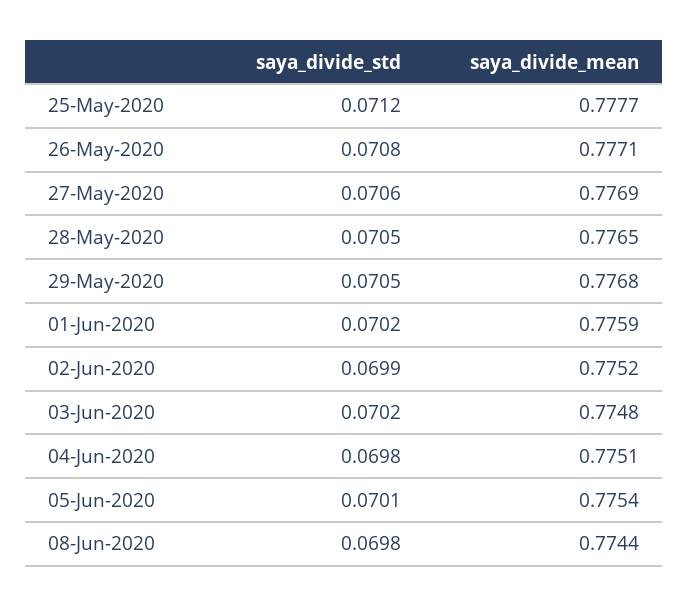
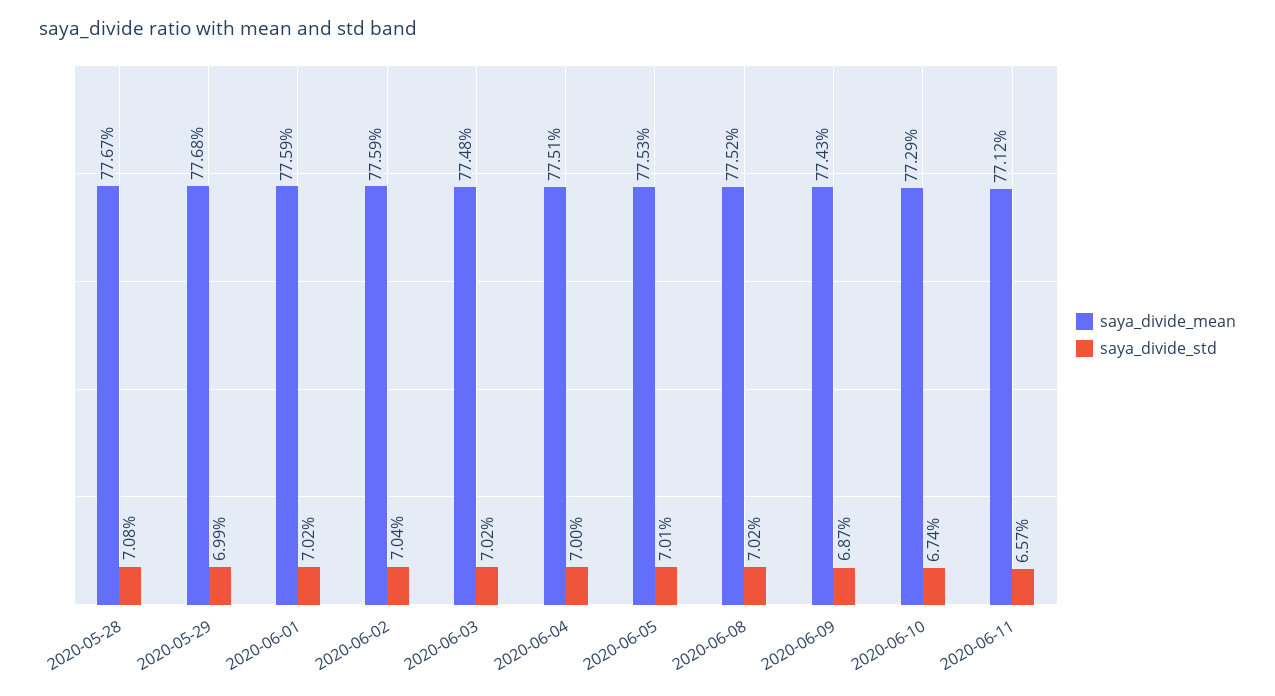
saya_divide_std, 25-May-2020: 0.0712 -> none
saya_divide_mean, 25-May-2020: 0.7777 -> none
saya_divide_std, 26-May-2020: 0.0708 -> none
saya_divide_mean, 26-May-2020: 0.7771 -> none
saya_divide_std, 27-May-2020: 0.0706 -> none
saya_divide_mean, 27-May-2020: 0.7769 -> none
saya_divide_std, 28-May-2020: 0.0705 -> 0.0708
saya_divide_mean, 28-May-2020: 0.7765 -> 0.7767
saya_divide_std, 29-May-2020: 0.0705 -> 0.0699
saya_divide_std, 02-Jun-2020: 0.0699 -> 0.0704
saya_divide_mean, 02-Jun-2020: 0.7752 -> 0.7759
saya_divide_std, 04-Jun-2020: 0.0698 -> 0.07
saya_divide_mean, 05-Jun-2020: 0.7754 -> 0.7753
saya_divide_std, 08-Jun-2020: 0.0698 -> 0.0702
saya_divide_mean, 08-Jun-2020: 0.7744 -> 0.7752
saya_divide_mean, 2020-06-09: none -> 0.7743
saya_divide_std, 2020-06-09: none -> 0.0687
saya_divide_mean, 2020-06-10: none -> 0.7729
saya_divide_std, 2020-06-10: none -> 0.0674
saya_divide_mean, 2020-06-11: none -> 0.7712
saya_divide_std, 2020-06-11: none -> 0.0657

